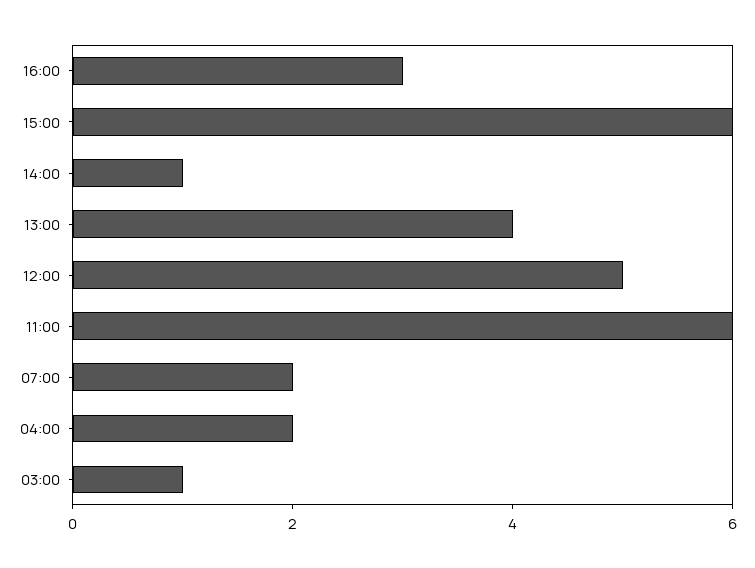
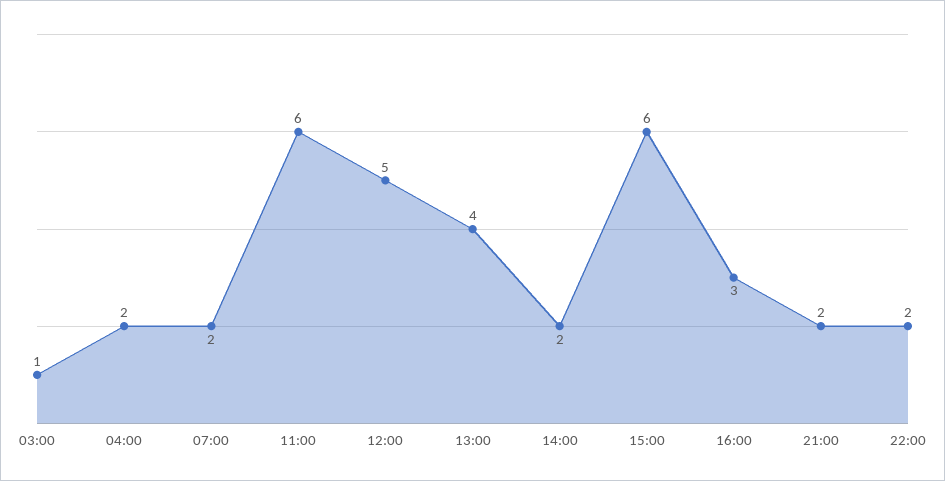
14:00: 1 -> 2
21:00: none -> 2
22:00: none -> 2

